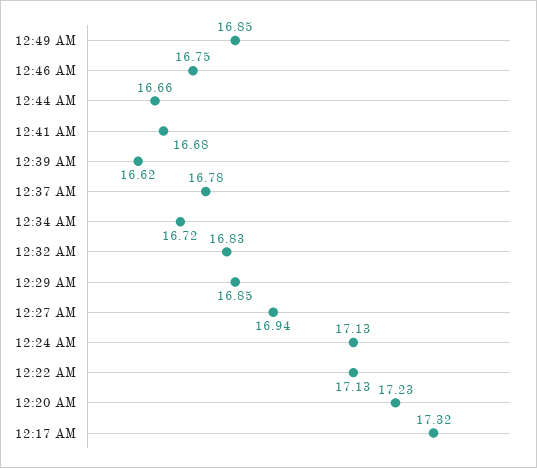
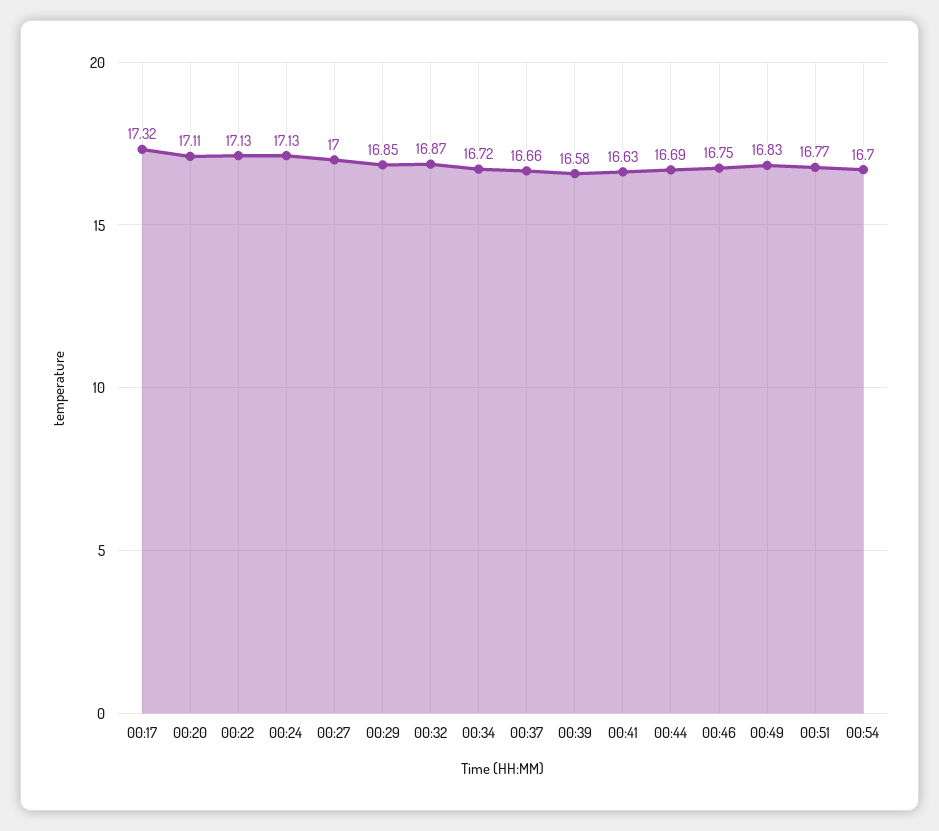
12:49 AM: 16.85 -> 16.83
12:44 AM: 16.66 -> 16.69
12:41 AM: 16.68 -> 16.63
12:39 AM: 16.62 -> 16.58
12:37 AM: 16.78 -> 16.66
12:32 AM: 16.83 -> 16.87
12:27 AM: 16.94 -> 17
12:20 AM: 17.23 -> 17.11
00:51: none -> 16.77
00:54: none -> 16.7

